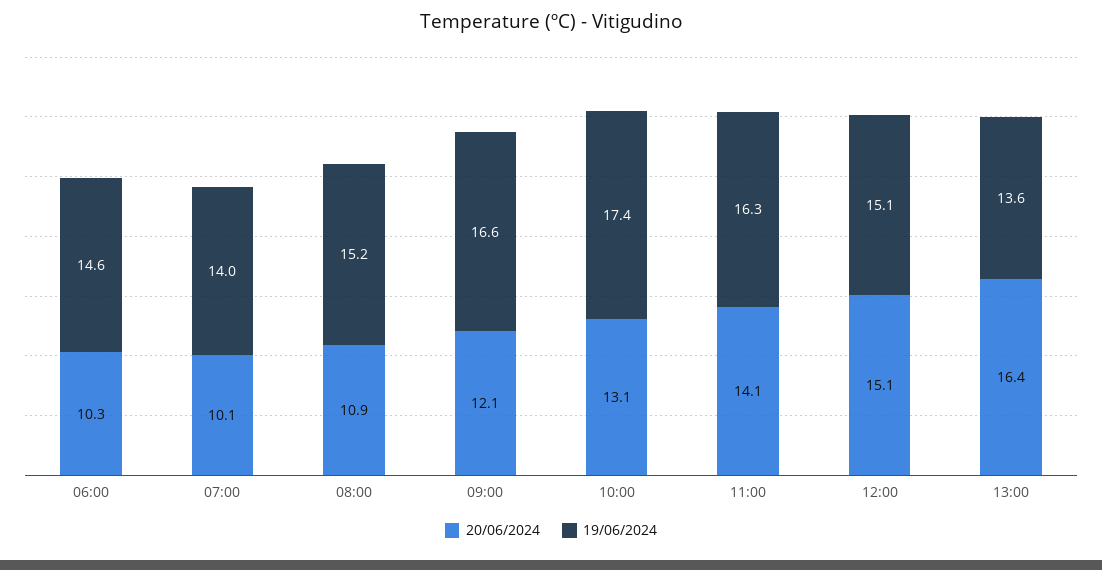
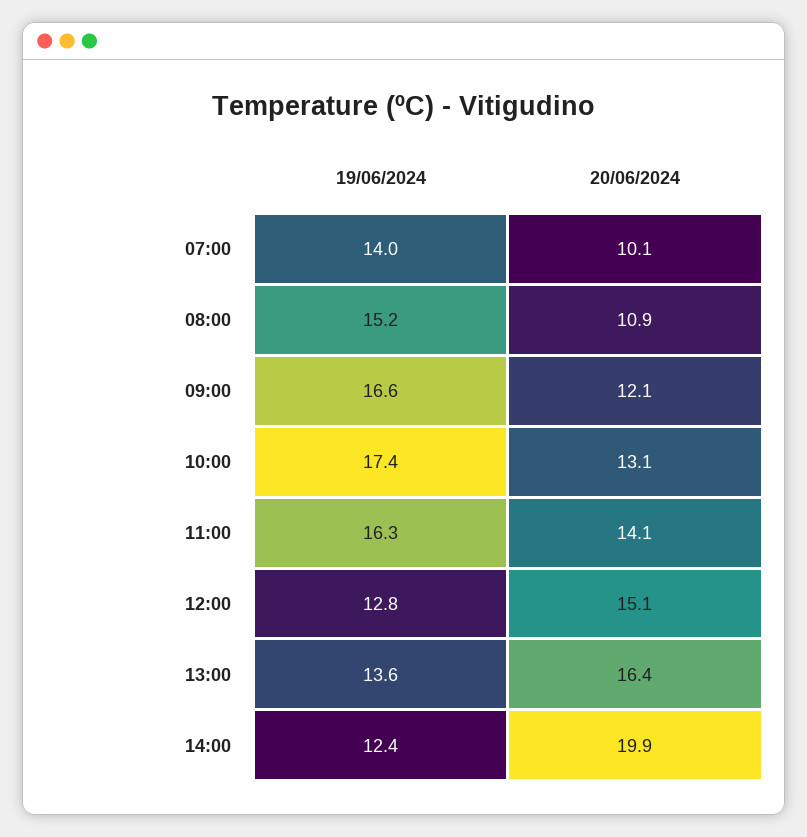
20/06/2024, 06:00: 10.3 -> none
19/06/2024, 06:00: 14.6 -> none
19/06/2024, 12:00: 15.1 -> 12.8
19/06/2024, 14:00: none -> 12.4
20/06/2024, 14:00: none -> 19.9

